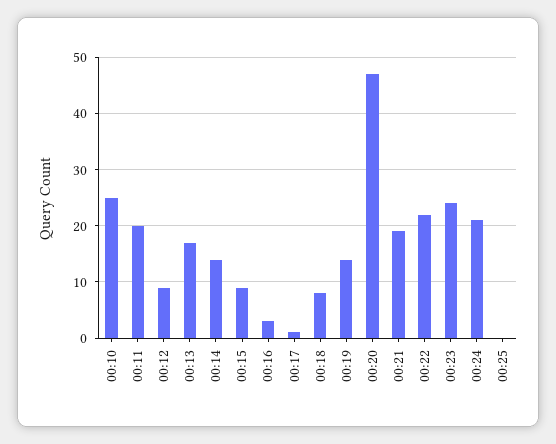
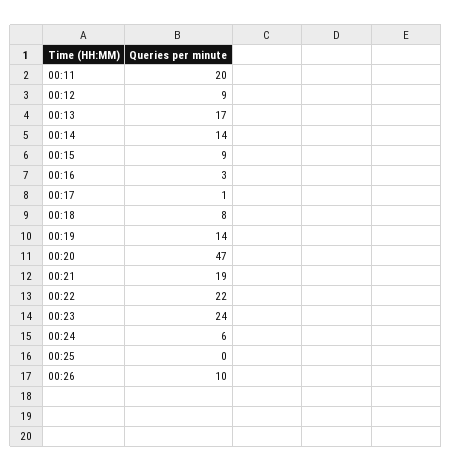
00:10: 25 -> none
00:24: 20 -> 6
00:26: none -> 10

